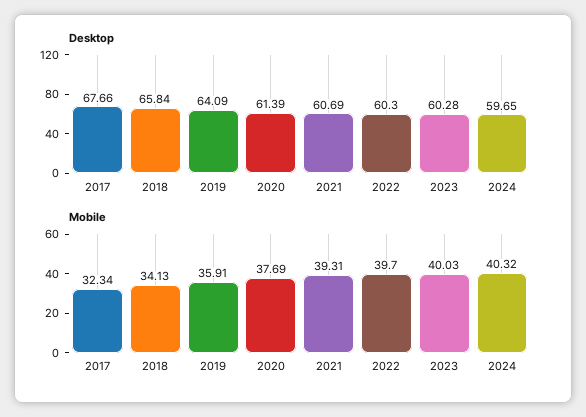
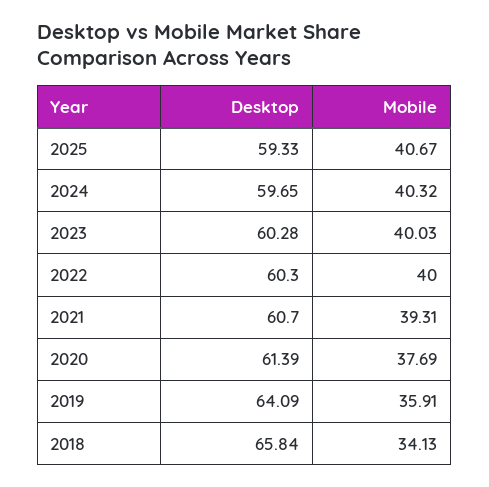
Desktop, 2017: 67.66 -> none
Desktop, 2021: 60.69 -> 60.7
Mobile, 2017: 32.34 -> none
Mobile, 2022: 39.7 -> 40
Desktop, 2025: none -> 59.33
Mobile, 2025: none -> 40.67

